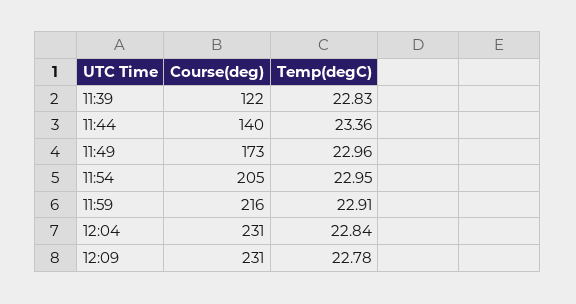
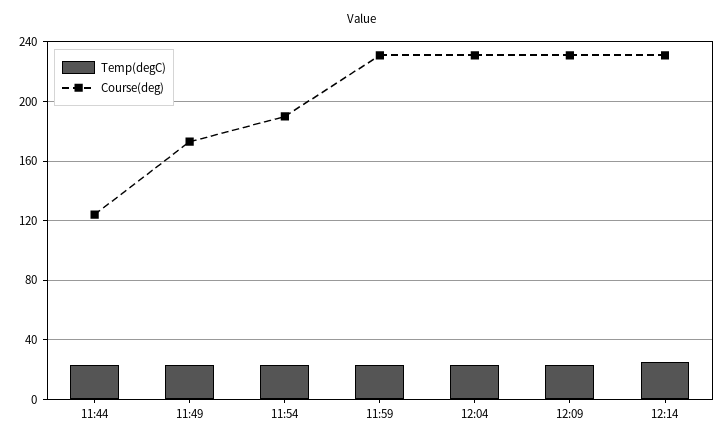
Course(deg), 11:39: 122 -> none
Temp(degC), 11:39: 22.83 -> none
Course(deg), 11:44: 140 -> 125
Course(deg), 11:54: 205 -> 190
Course(deg), 11:59: 216 -> 230
Temp(degC), 12:14: none -> 25
Course(deg), 12:14: none -> 230

